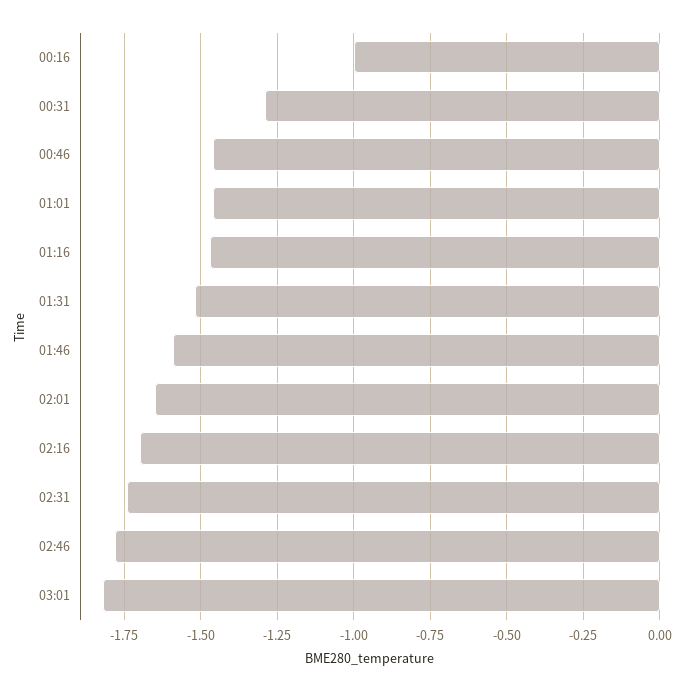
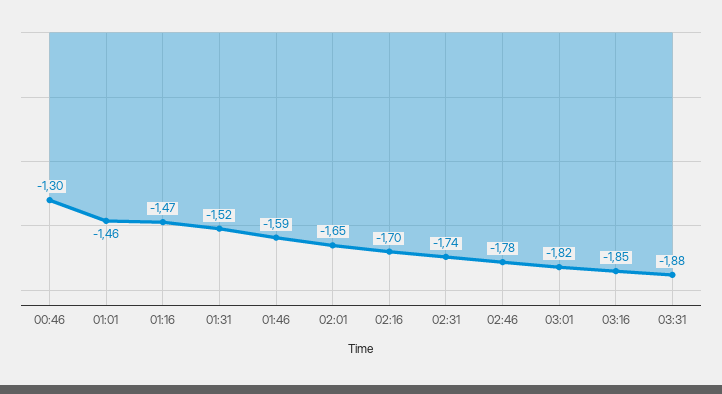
00:16: -1 -> none
00:31: -1.3 -> none
00:46: -1.45 -> -1.3
03:16: none -> -1.85
03:31: none -> -1.88

